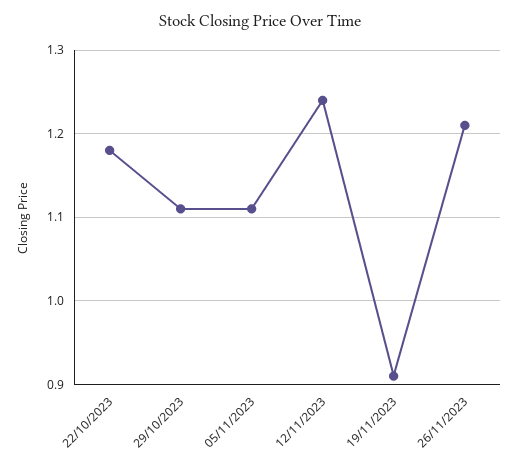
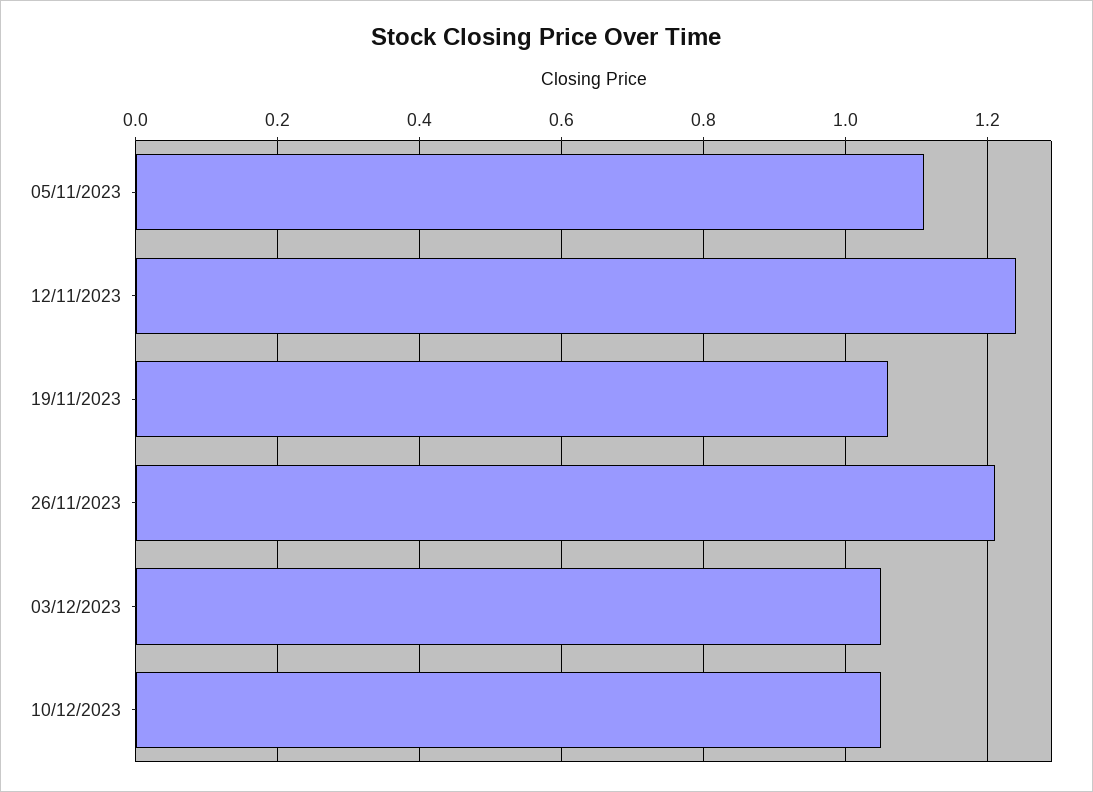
22/10/2023: 1.18 -> none
29/10/2023: 1.11 -> none
19/11/2023: 0.91 -> 1.05
03/12/2023: none -> 1.05
10/12/2023: none -> 1.05

